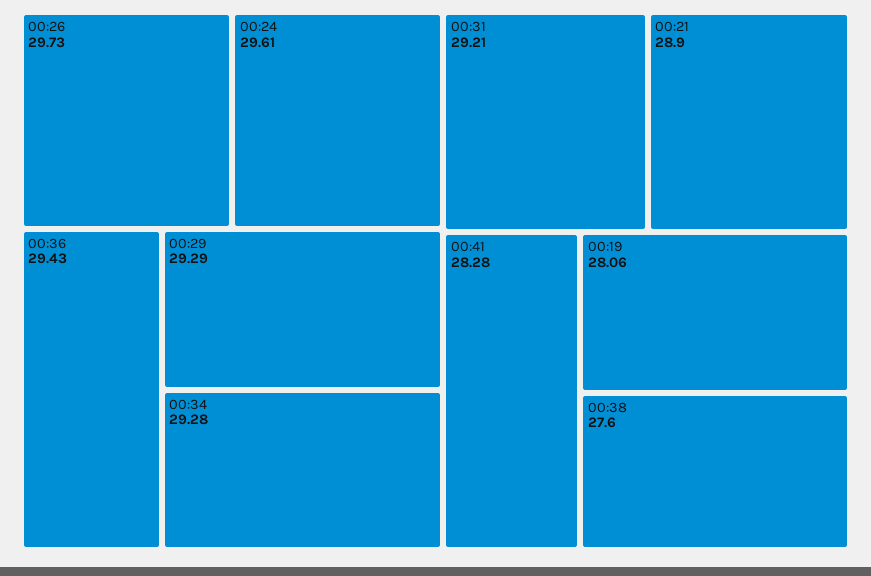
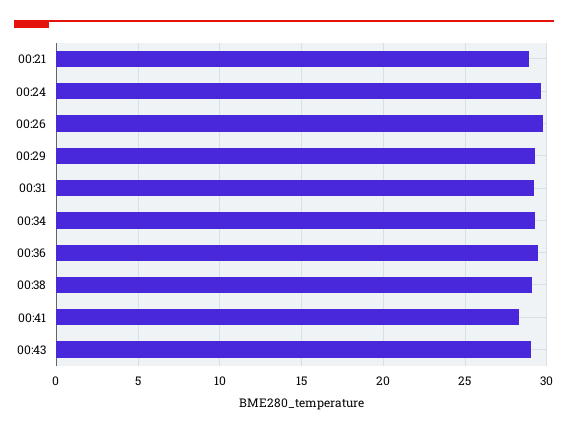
00:19: 28.06 -> none
00:38: 27.6 -> 29
00:43: none -> 29

